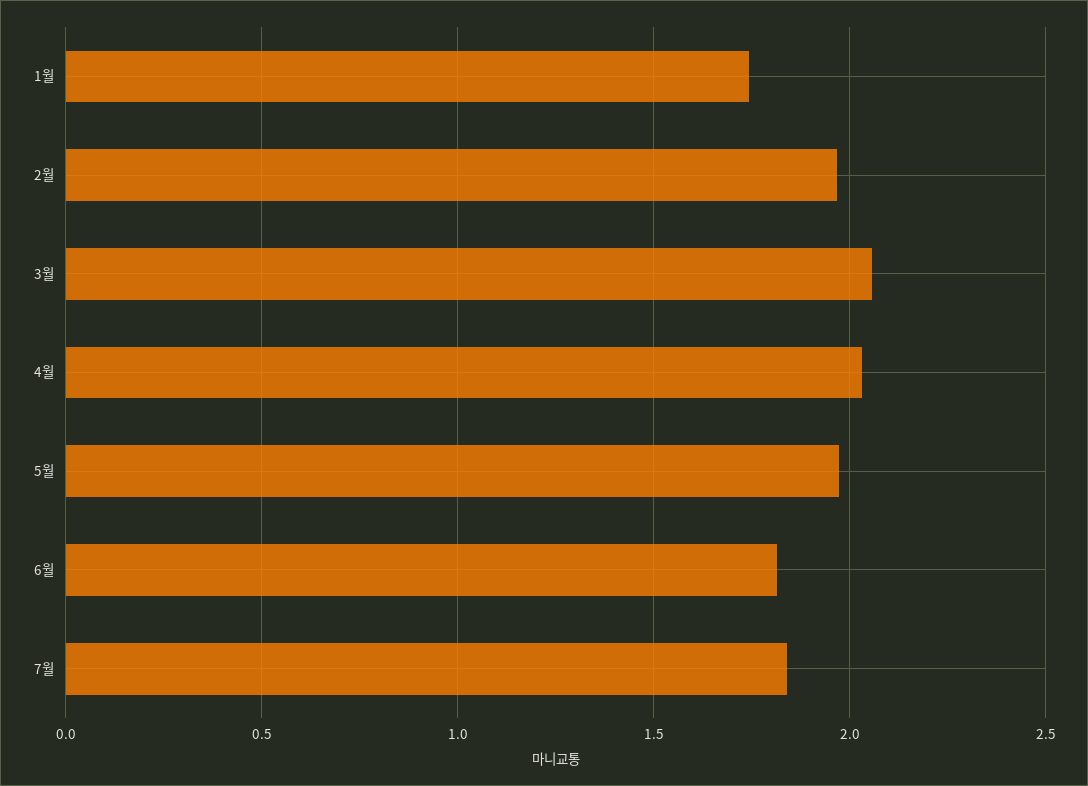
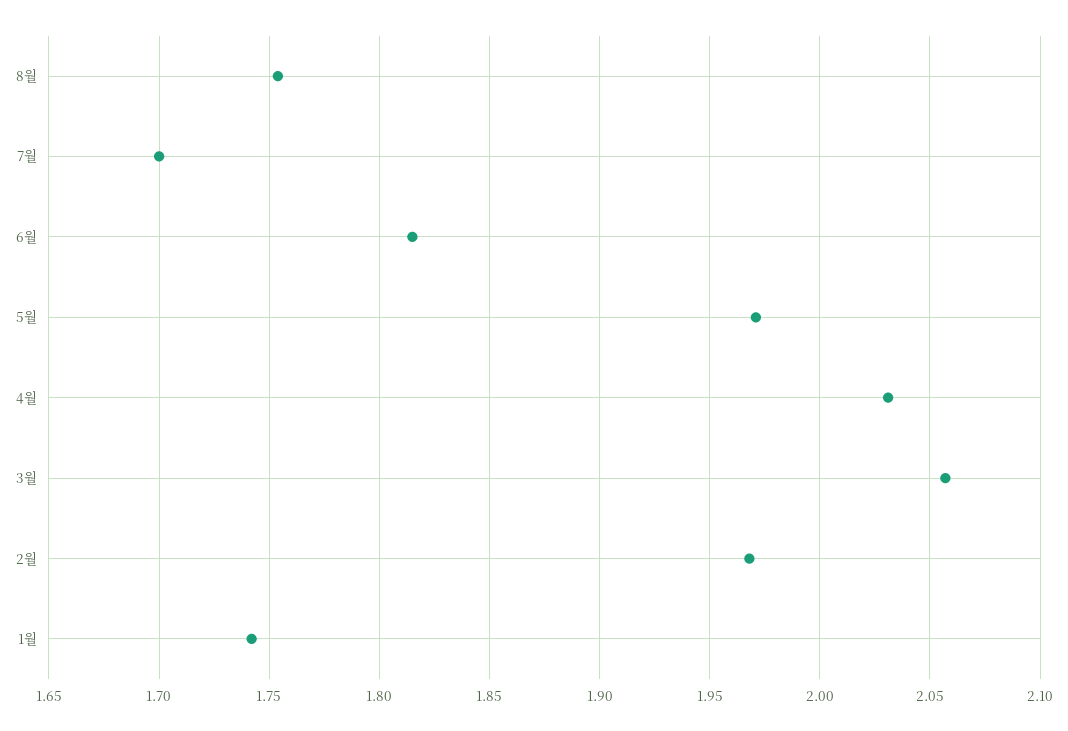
7월: 1.85 -> 1.7
8월: none -> 1.755

